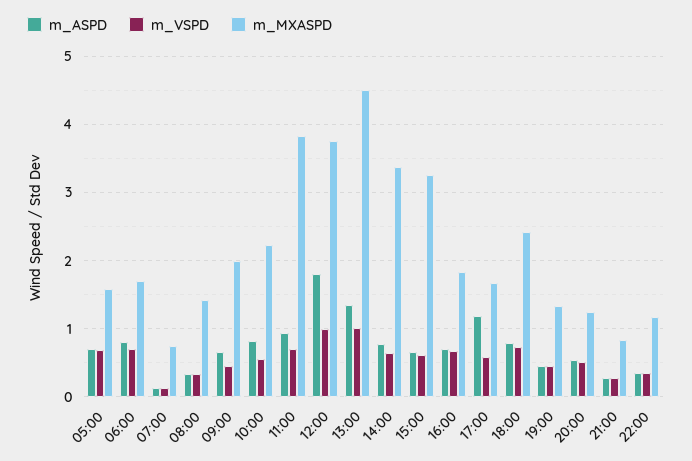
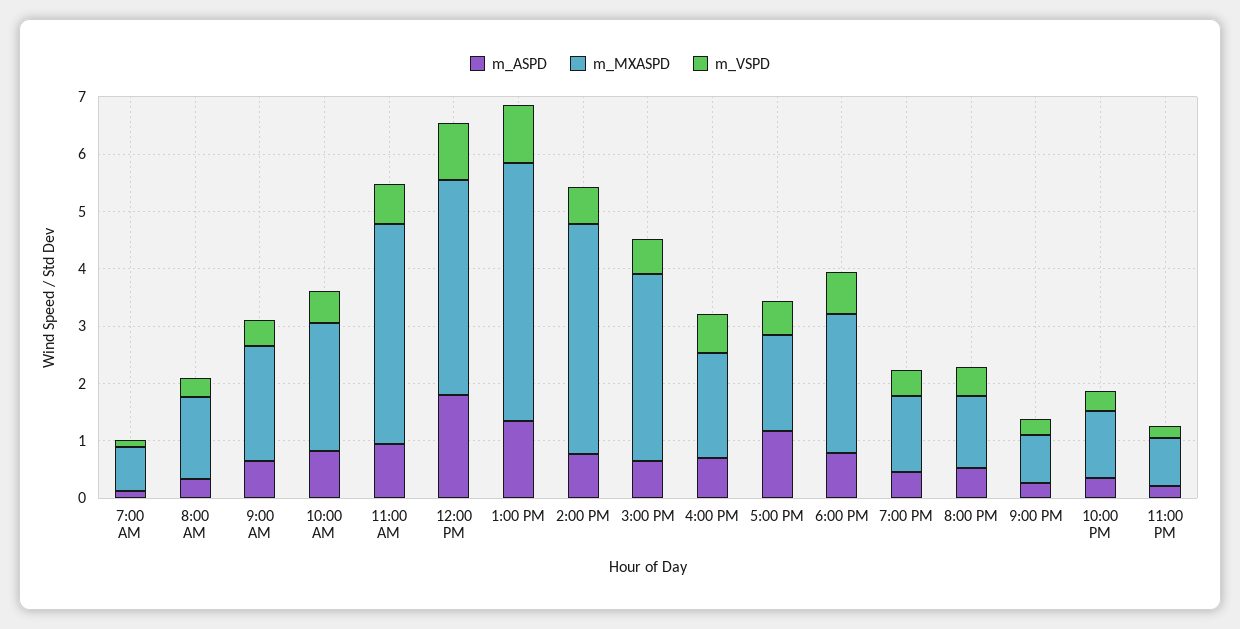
m_ASPD, 05:00: 0.7 -> none
m_VSPD, 05:00: 0.7 -> none
m_MXASPD, 05:00: 1.6 -> none
m_ASPD, 06:00: 0.8 -> none
m_VSPD, 06:00: 0.7 -> none
m_MXASPD, 06:00: 1.7 -> none
m_MXASPD, 14:00: 3.4 -> 4
m_ASPD, 11:00 PM: none -> 0.2
m_MXASPD, 11:00 PM: none -> 0.8
m_VSPD, 11:00 PM: none -> 0.2

